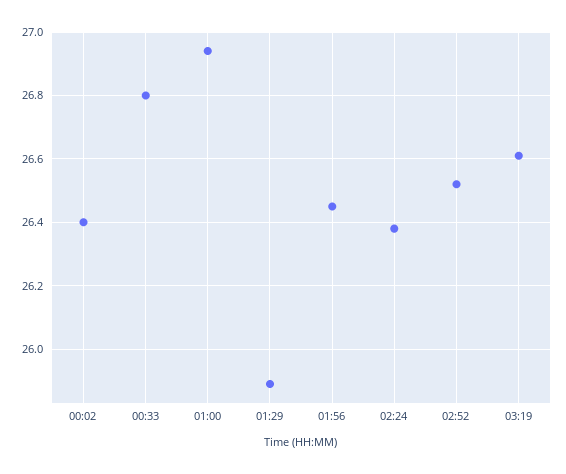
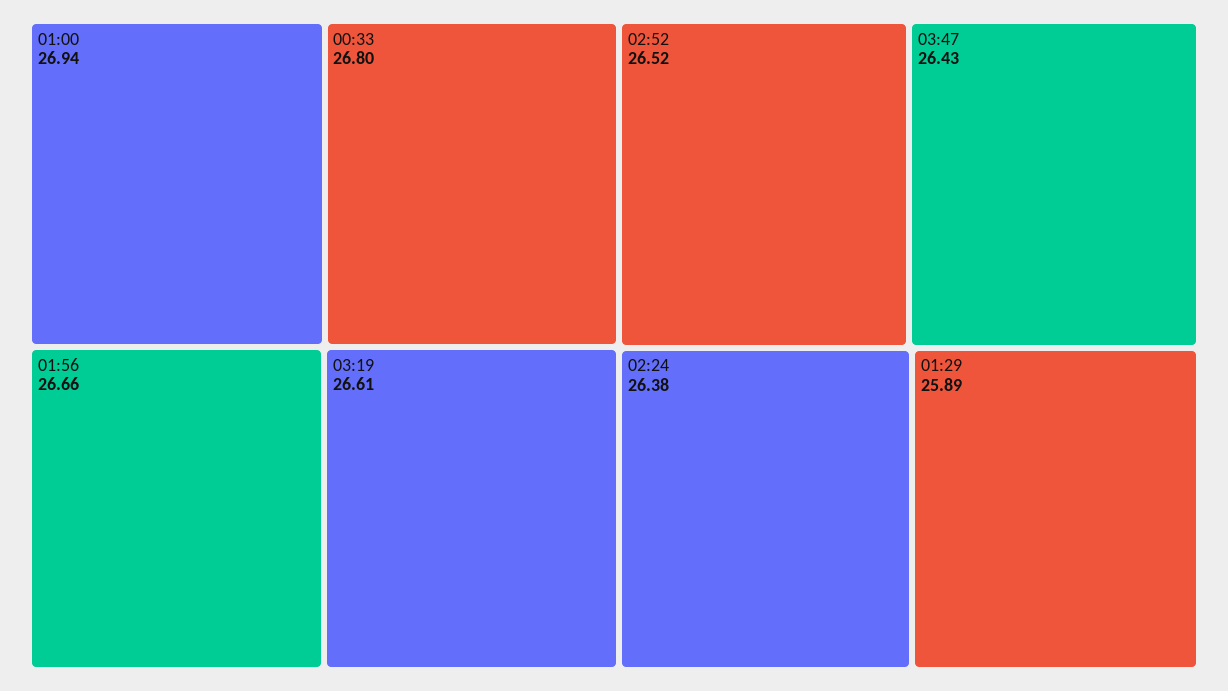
00:02: 26.4 -> none
01:56: 26.45 -> 26.66
03:47: none -> 26.43

